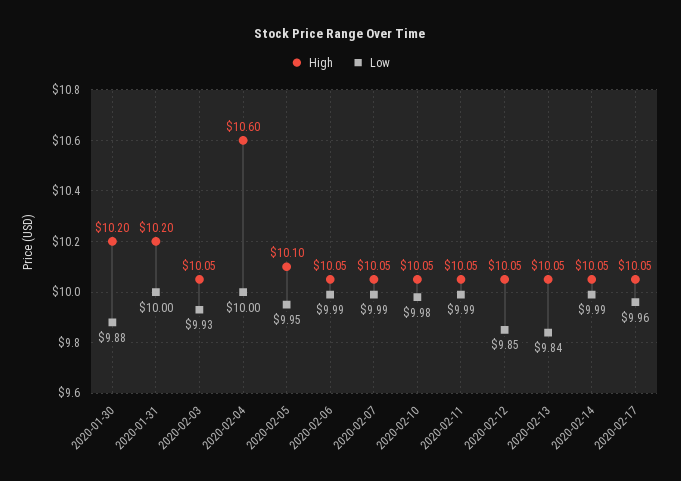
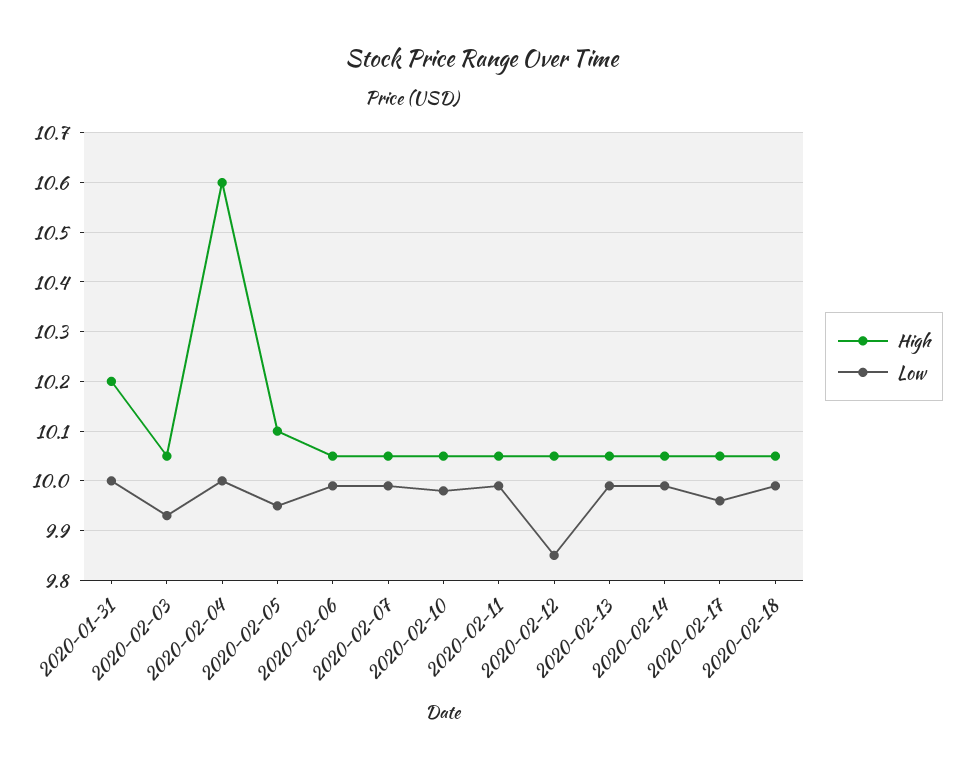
High, 2020-01-30: 10.2 -> none
Low, 2020-01-30: 9.88 -> none
Low, 2020-02-13: 9.84 -> 10
High, 2020-02-18: none -> 10.05
Low, 2020-02-18: none -> 10

